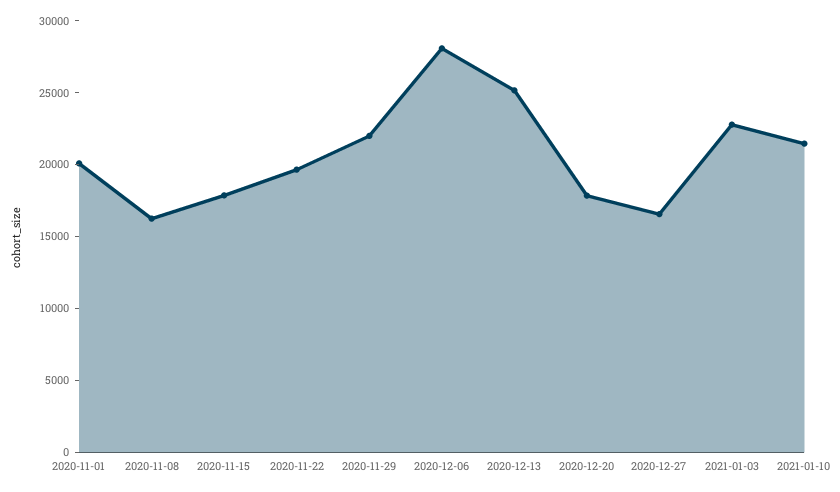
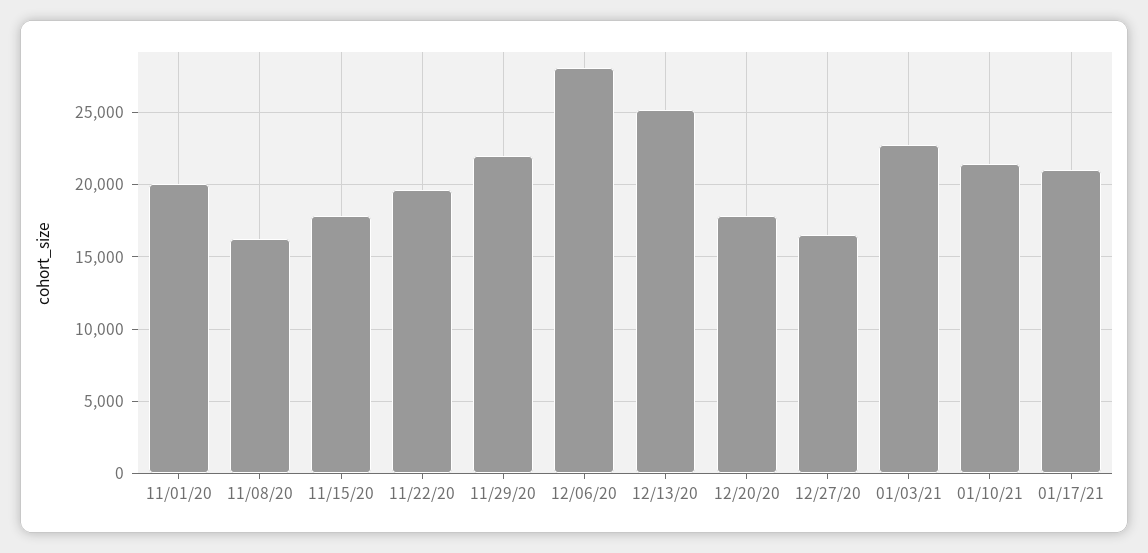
01/17/21: none -> 21000

